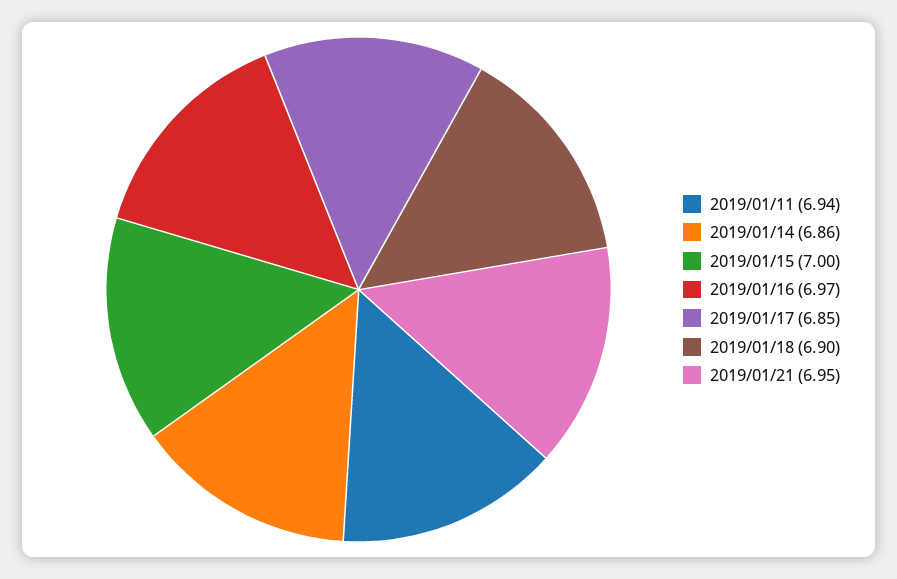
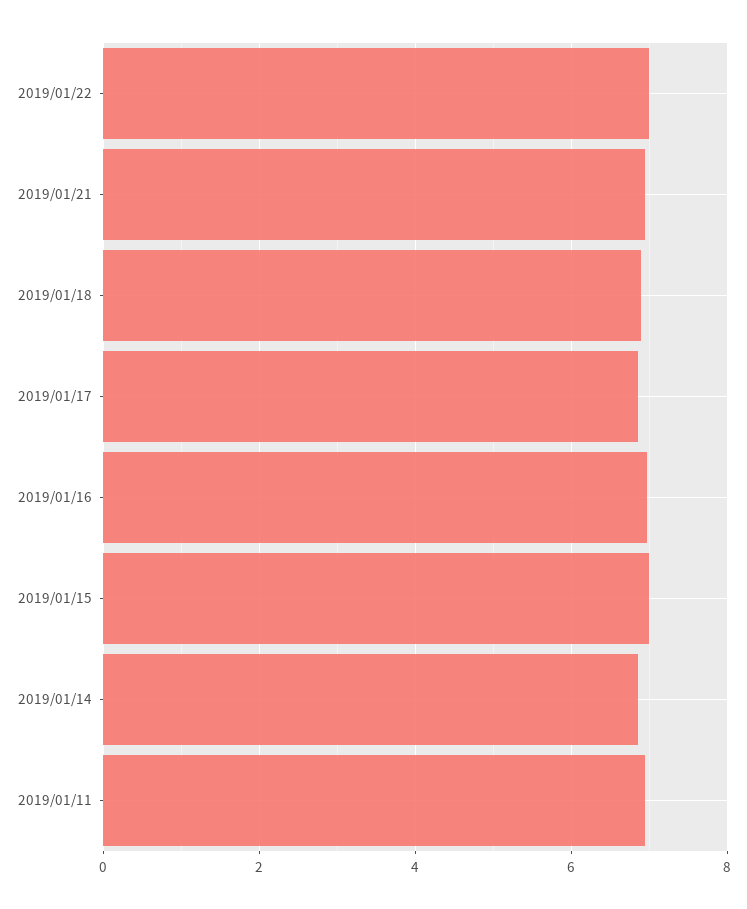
2019/01/22: none -> 7

